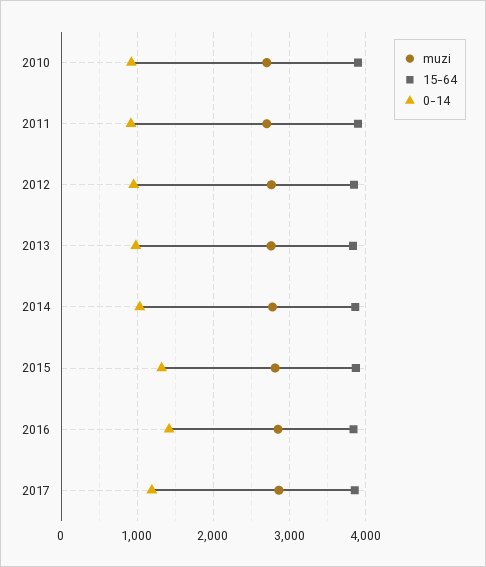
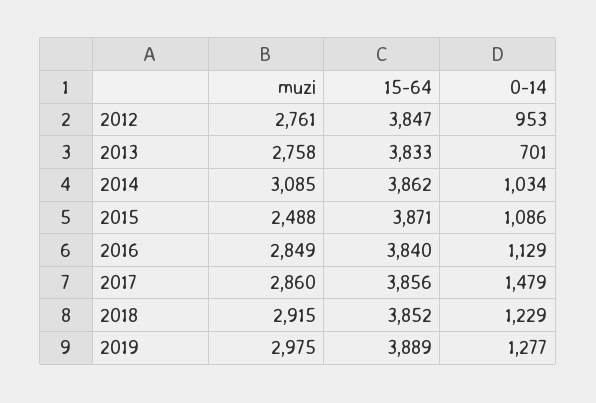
muzi, 2010: 2700 -> none
15-64, 2010: 3900 -> none
0-14, 2010: 900 -> none
muzi, 2011: 2700 -> none
15-64, 2011: 3900 -> none
0-14, 2011: 900 -> none
0-14, 2013: 1000 -> 701
muzi, 2014: 2800 -> 3085
muzi, 2015: 2800 -> 2488
0-14, 2015: 1300 -> 1086
0-14, 2016: 1400 -> 1129
0-14, 2017: 1200 -> 1479
muzi, 2018: none -> 2915
15-64, 2018: none -> 3852
0-14, 2018: none -> 1229
muzi, 2019: none -> 2975
15-64, 2019: none -> 3889
0-14, 2019: none -> 1277

